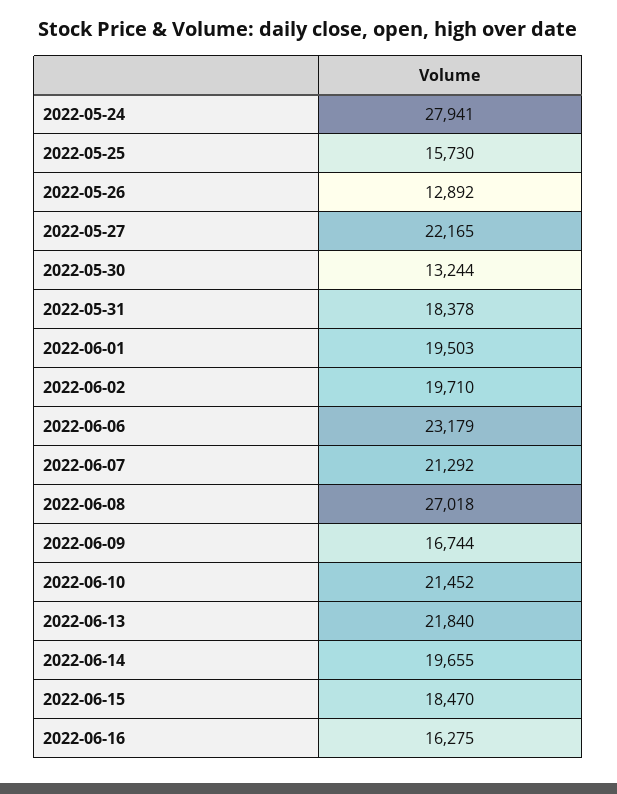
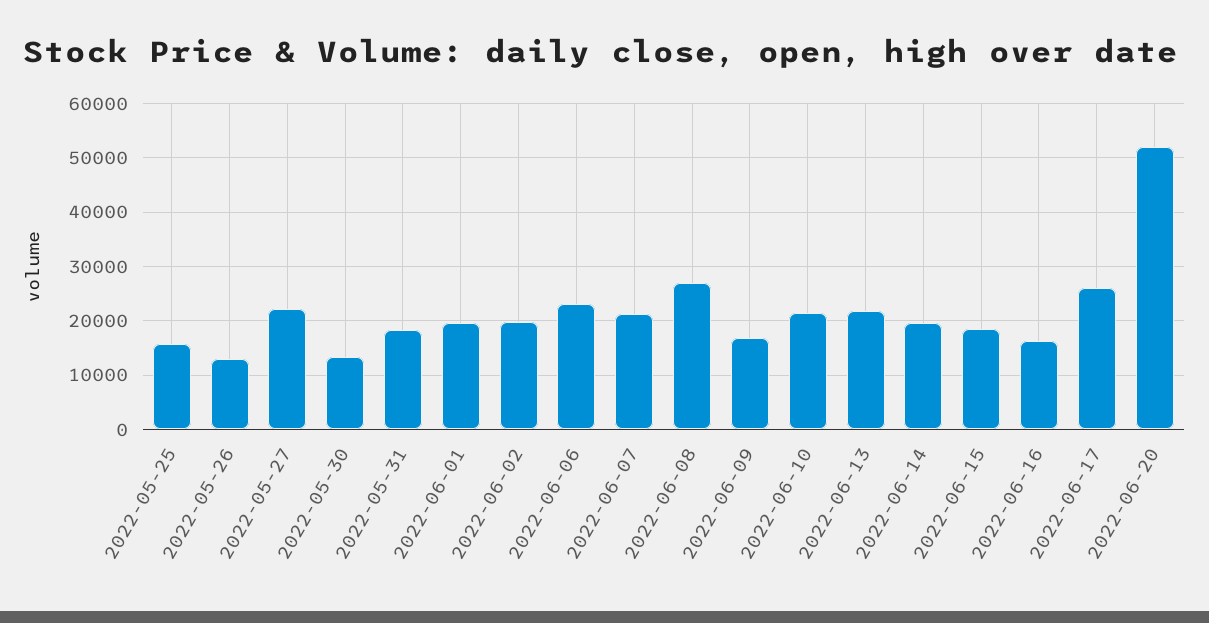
2022-05-24: 27941 -> none
2022-06-17: none -> 26000
2022-06-20: none -> 52000

